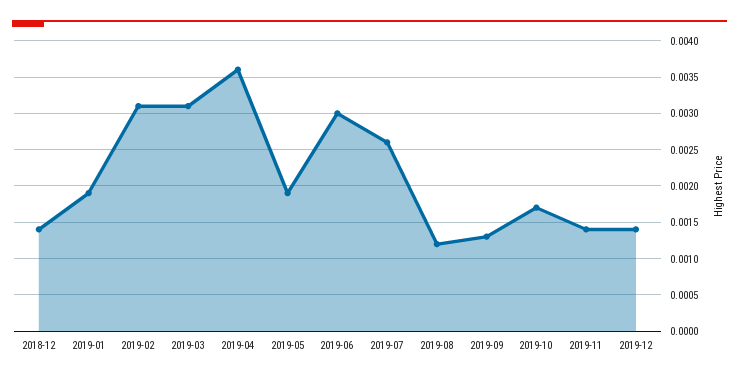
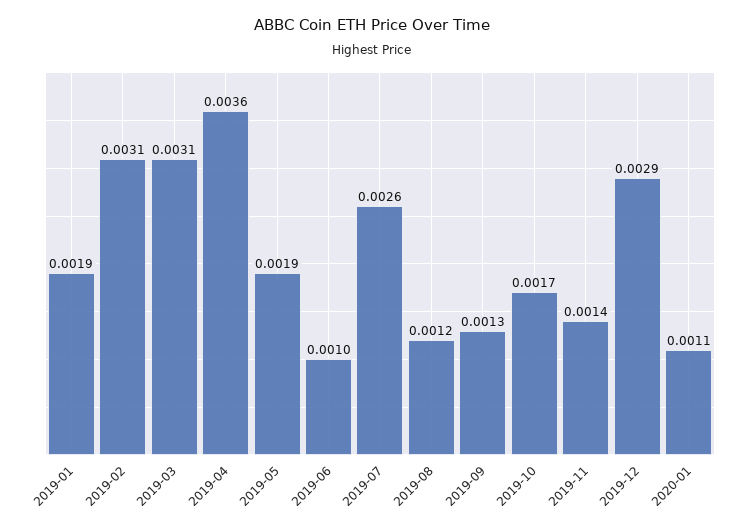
2018-12: 0.0014 -> none
2019-06: 0.003 -> 0.001
2019-12: 0.0014 -> 0.0029
2020-01: none -> 0.0011

